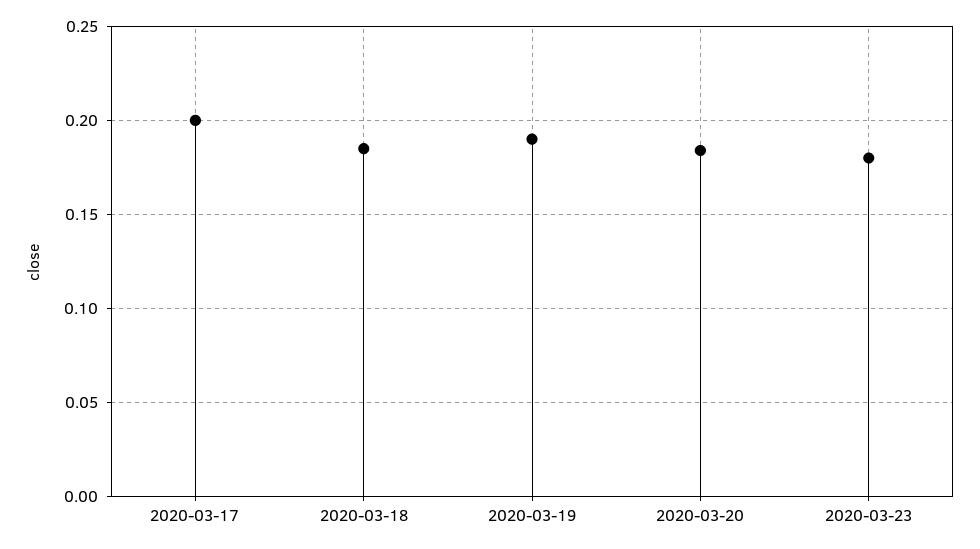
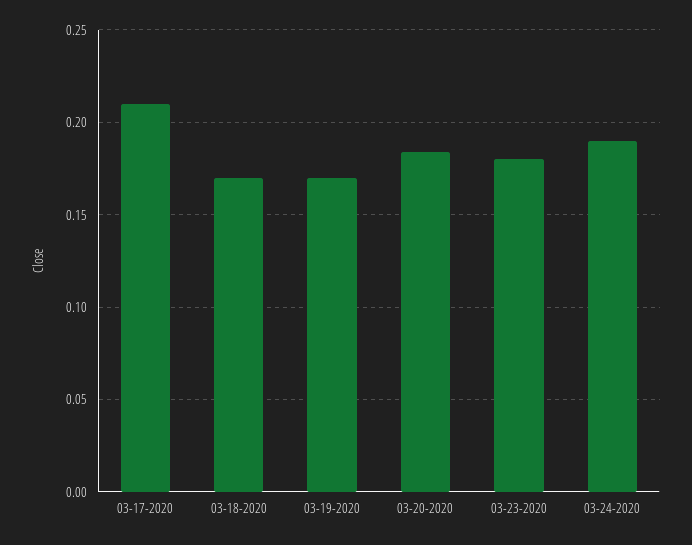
2020-03-17: 0.2 -> 0.21
2020-03-18: 0.185 -> 0.17
2020-03-19: 0.19 -> 0.17
03-24-2020: none -> 0.19

